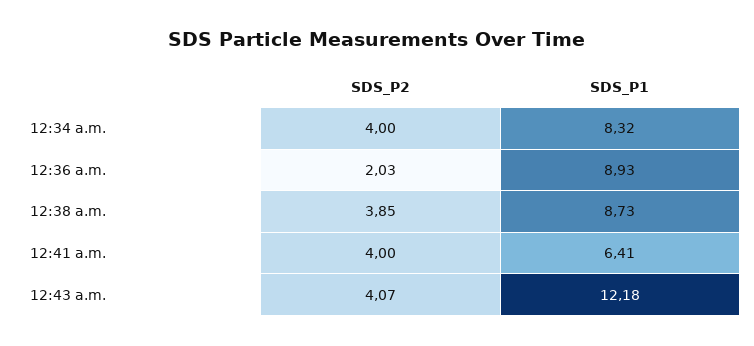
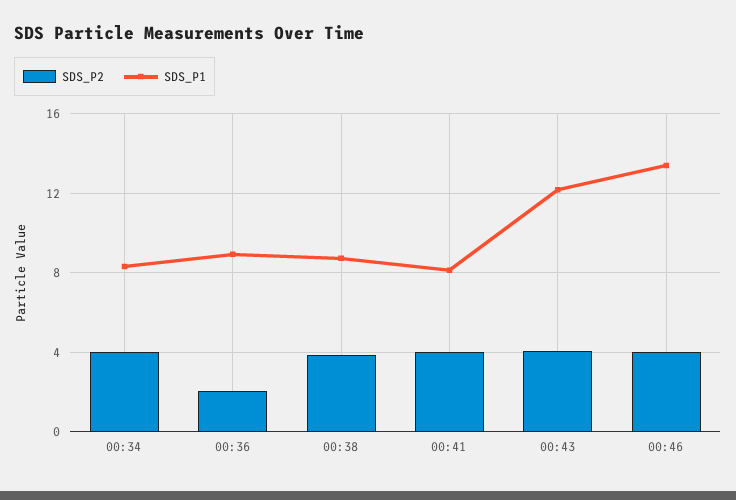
SDS_P1, 12:41 a.m.: 6.41 -> 8
SDS_P2, 00:46: none -> 4
SDS_P1, 00:46: none -> 13.5

